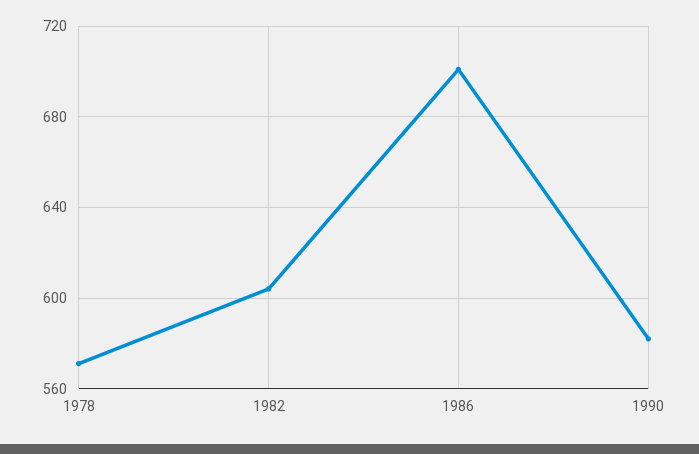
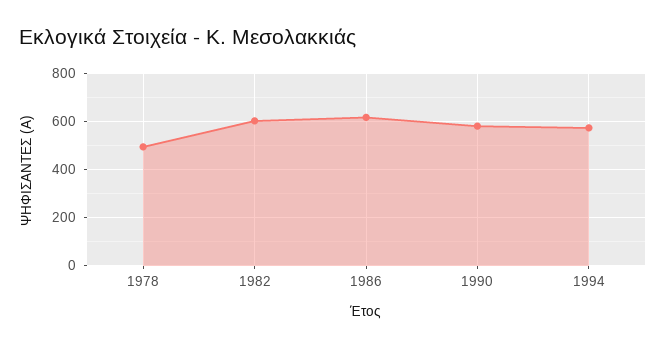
1978: 570 -> 500
1986: 700 -> 625
1994: none -> 575

